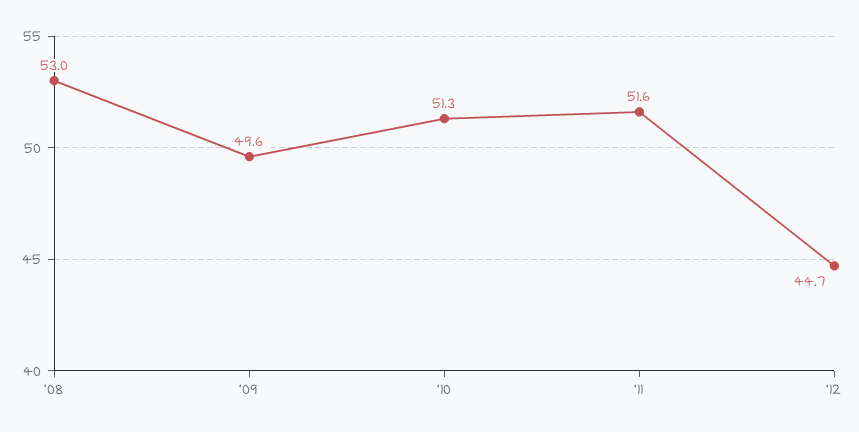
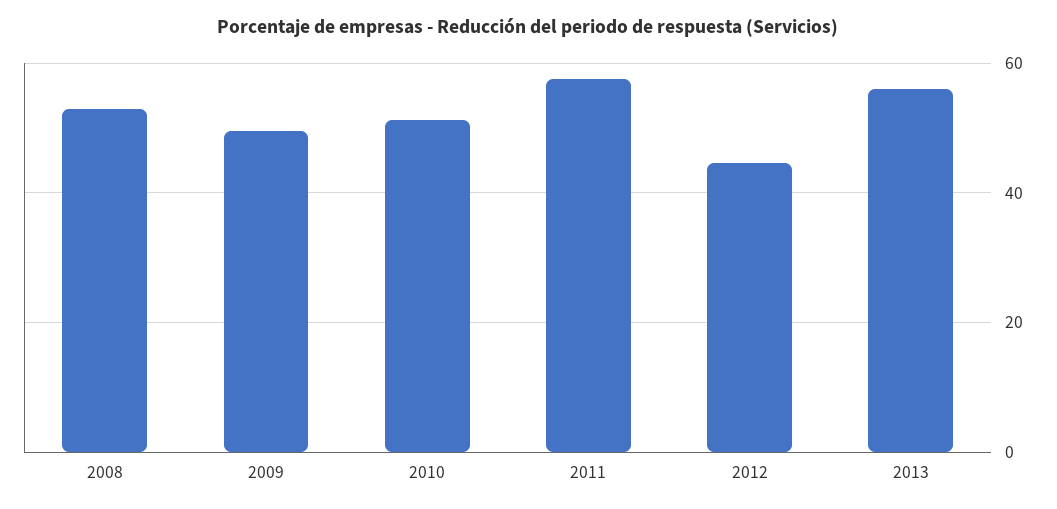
'11: 51.6 -> 58
2013: none -> 56

